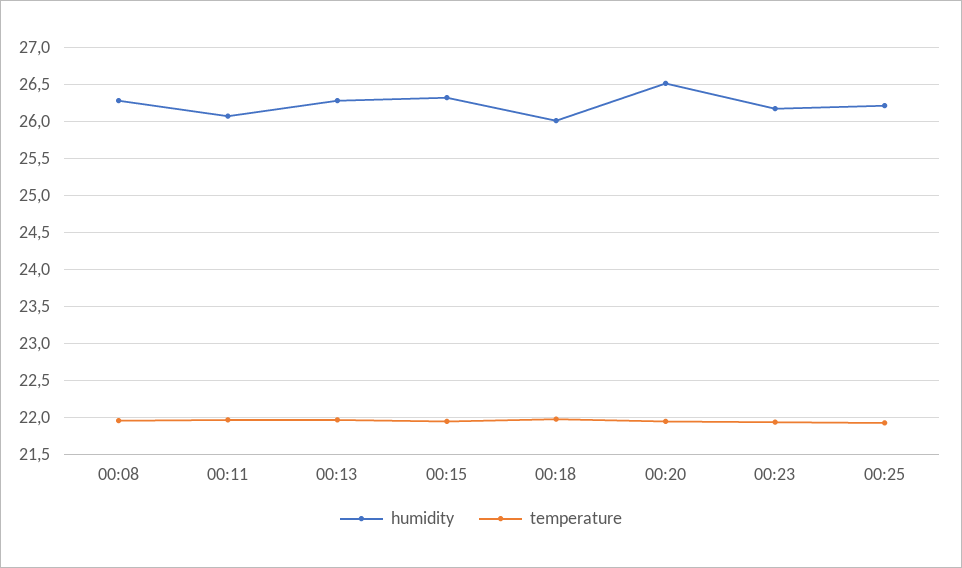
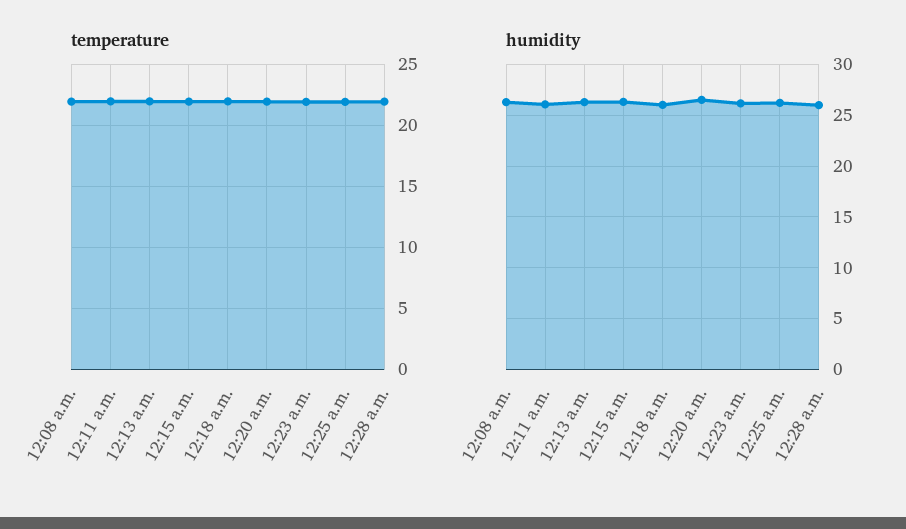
temperature, 12:28 a.m.: none -> 22
humidity, 12:28 a.m.: none -> 26

